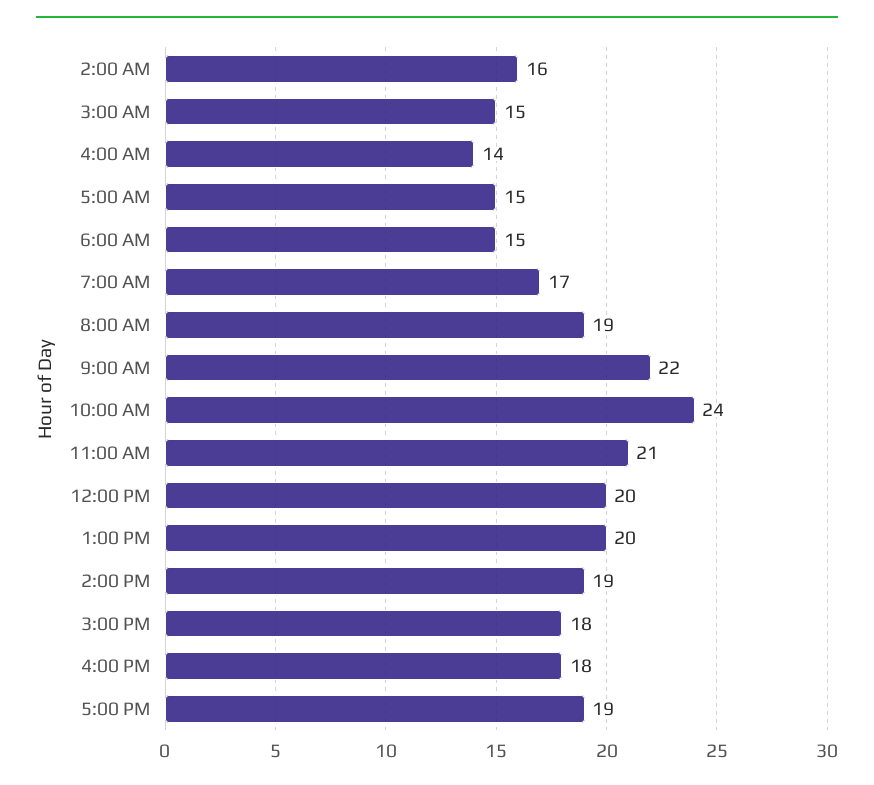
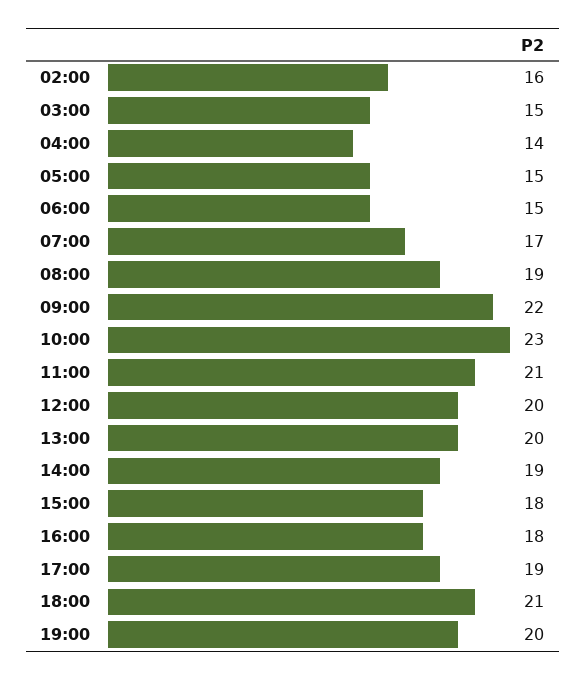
10:00 AM: 24 -> 23
18:00: none -> 21
19:00: none -> 20

